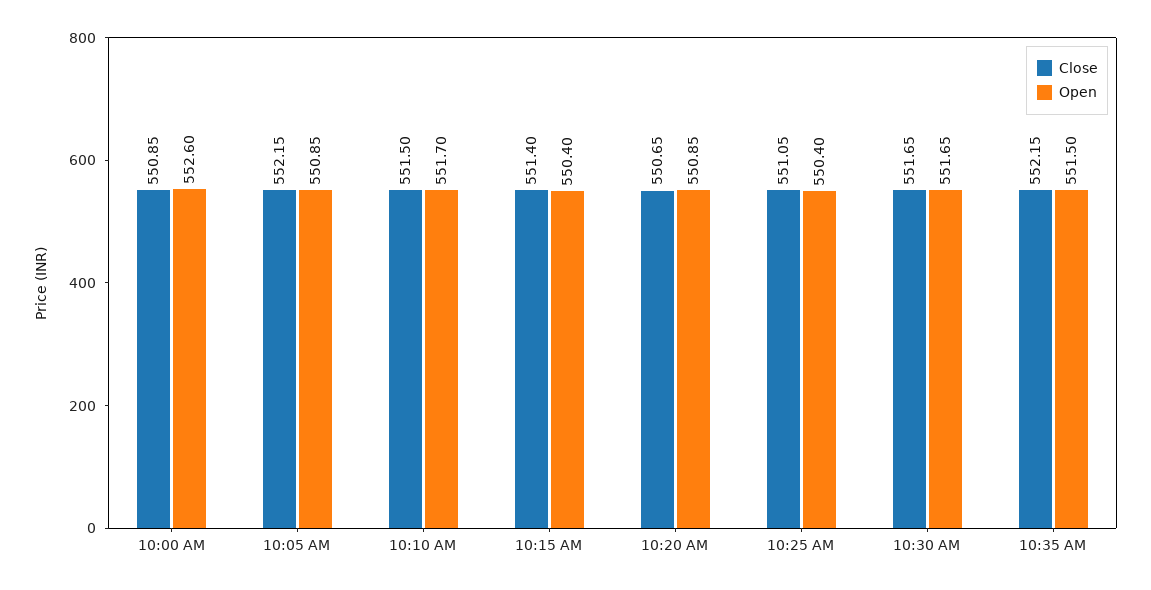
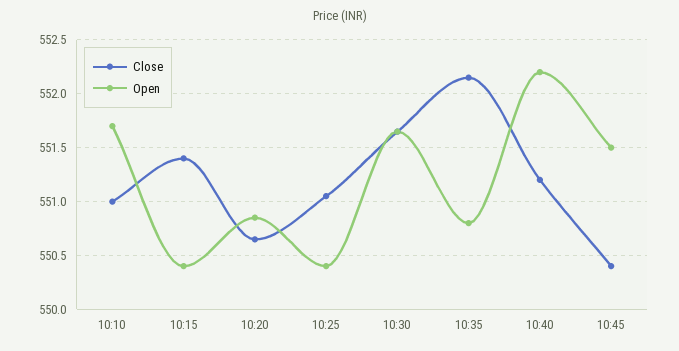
Close, 10:00 AM: 550.85 -> none
Open, 10:00 AM: 552.6 -> none
Close, 10:05 AM: 552.15 -> none
Open, 10:05 AM: 550.85 -> none
Close, 10:10 AM: 551.5 -> 551
Open, 10:35 AM: 551.5 -> 550.8
Close, 10:40: none -> 551.2
Open, 10:40: none -> 552.2
Close, 10:45: none -> 550.4
Open, 10:45: none -> 551.5

